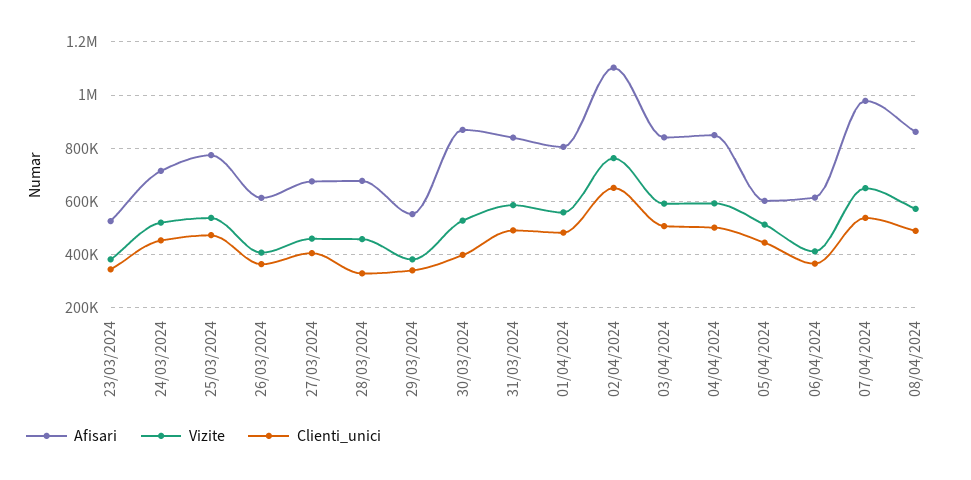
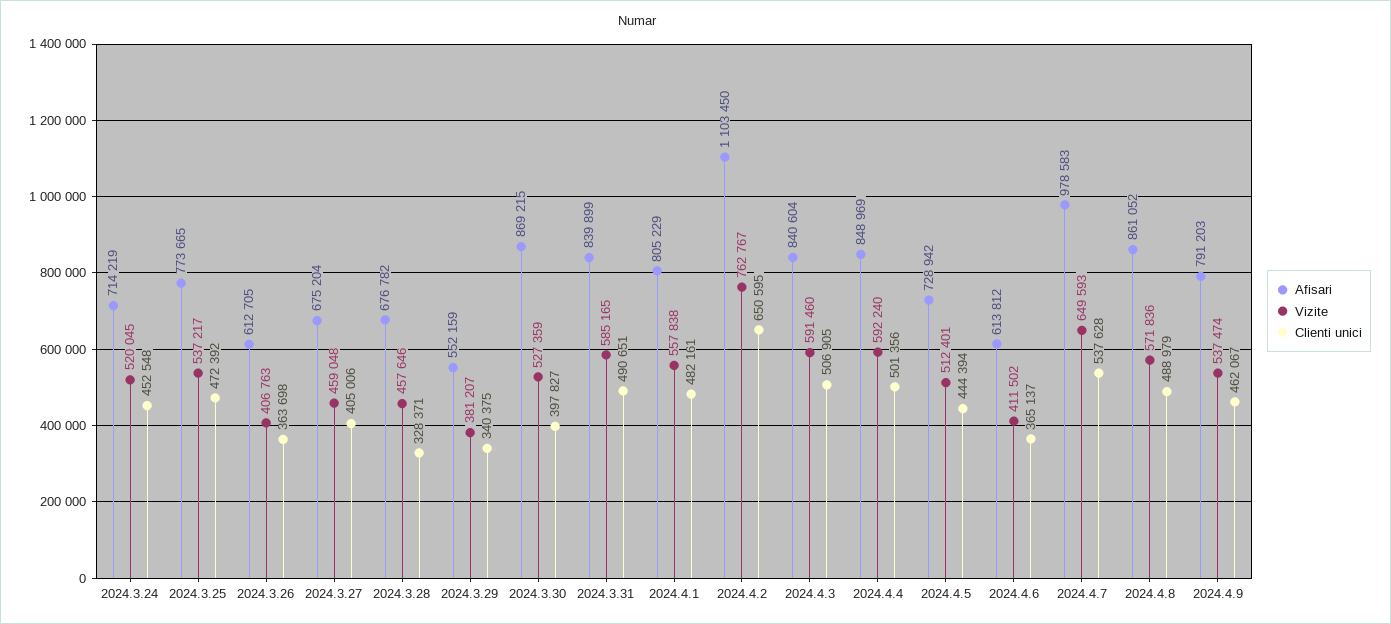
Afisari, 23/03/2024: 525000 -> none
Vizite, 23/03/2024: 375000 -> none
Clienti_unici, 23/03/2024: 350000 -> none
Afisari, 05/04/2024: 600000 -> 728942
Afisari, 2024.4.9: none -> 791203
Vizite, 2024.4.9: none -> 537474
Clienti_unici, 2024.4.9: none -> 462067

